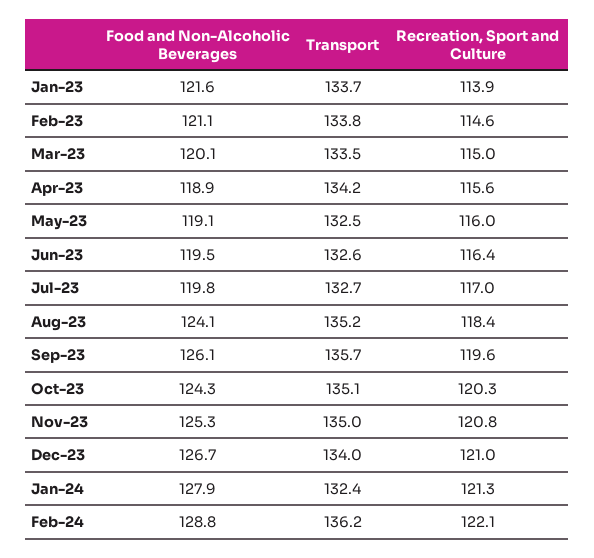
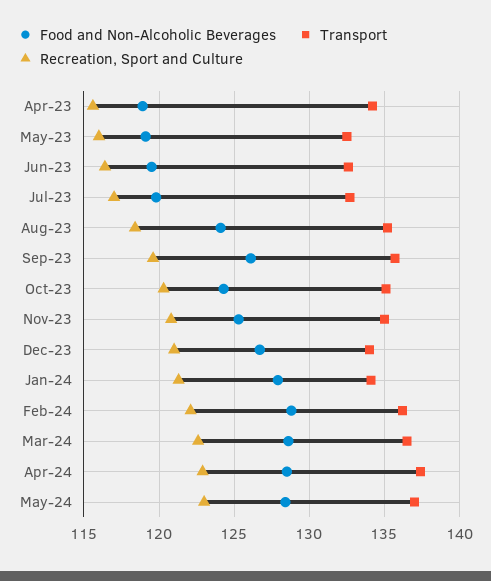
Food and Non-Alcoholic Beverages, Jan-23: 121.6 -> none
Transport, Jan-23: 133.7 -> none
Recreation, Sport and Culture, Jan-23: 113.9 -> none
Food and Non-Alcoholic Beverages, Feb-23: 121.1 -> none
Transport, Feb-23: 133.8 -> none
Recreation, Sport and Culture, Feb-23: 114.6 -> none
Food and Non-Alcoholic Beverages, Mar-23: 120.1 -> none
Transport, Mar-23: 133.5 -> none
Recreation, Sport and Culture, Mar-23: 115 -> none
Transport, Jan-24: 132.4 -> 134
Food and Non-Alcoholic Beverages, Mar-24: none -> 128.5
Transport, Mar-24: none -> 136.5
Recreation, Sport and Culture, Mar-24: none -> 122.5
Food and Non-Alcoholic Beverages, Apr-24: none -> 128.5
Transport, Apr-24: none -> 137.5
Recreation, Sport and Culture, Apr-24: none -> 123
Food and Non-Alcoholic Beverages, May-24: none -> 128.5
Transport, May-24: none -> 137
Recreation, Sport and Culture, May-24: none -> 123

